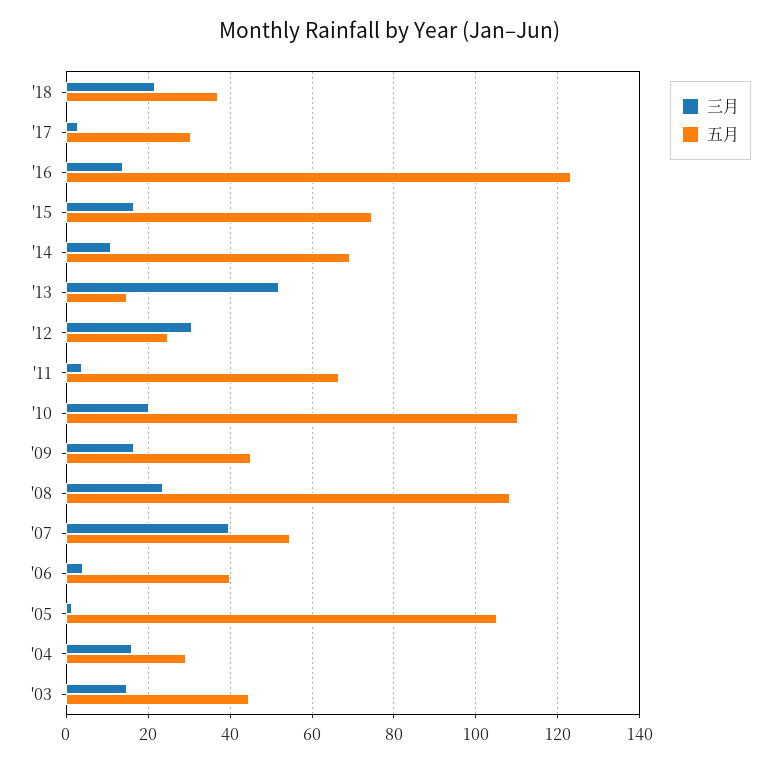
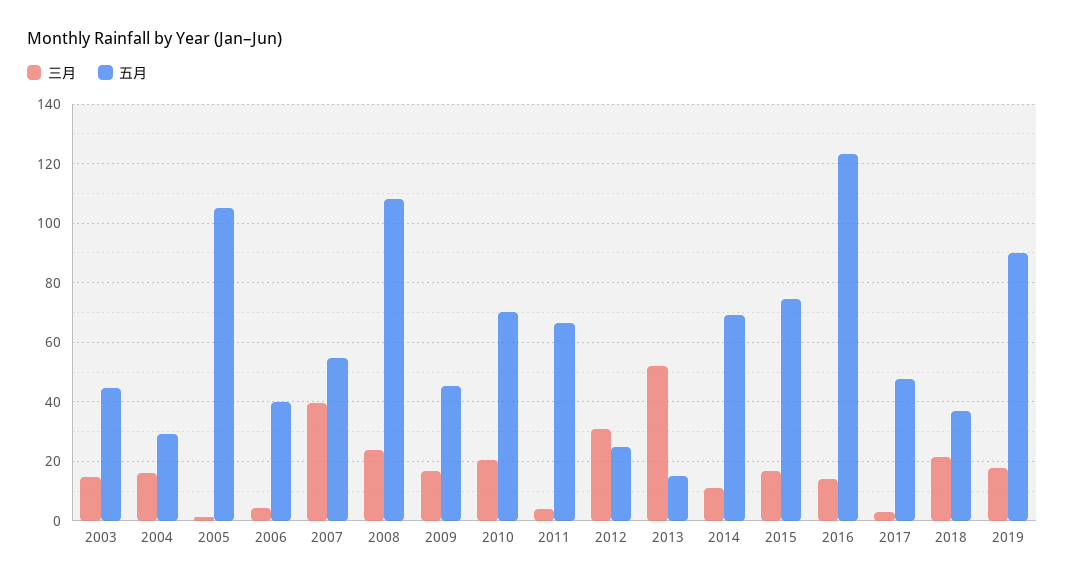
五月, '17: 30 -> 47.5
五月, '10: 110 -> 70
三月, 2019: none -> 17.5
五月, 2019: none -> 90

